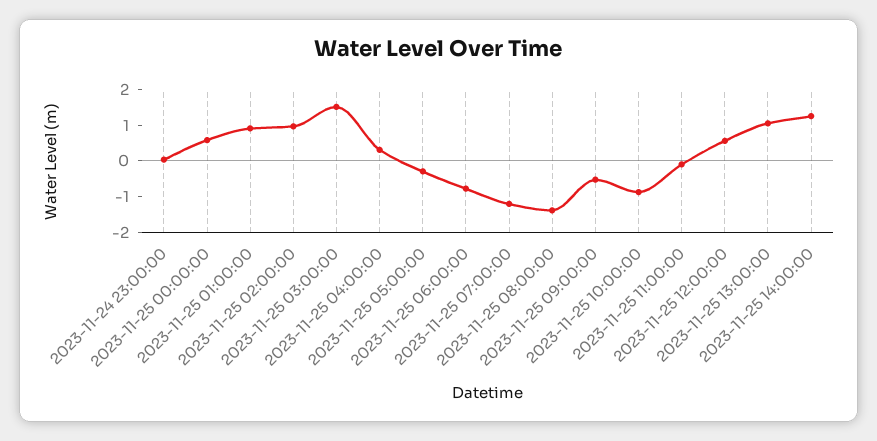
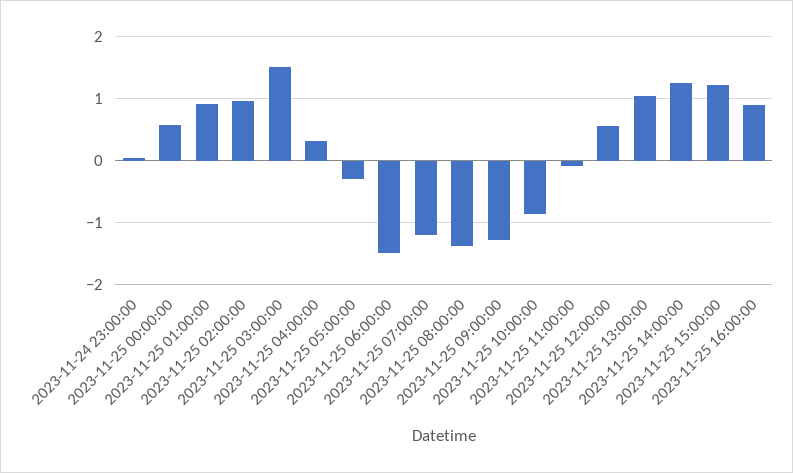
2023-11-25 06:00:00: -0.75 -> -1.5
2023-11-25 09:00:00: -0.5 -> -1.3
2023-11-25 15:00:00: none -> 1.2
2023-11-25 16:00:00: none -> 0.9

